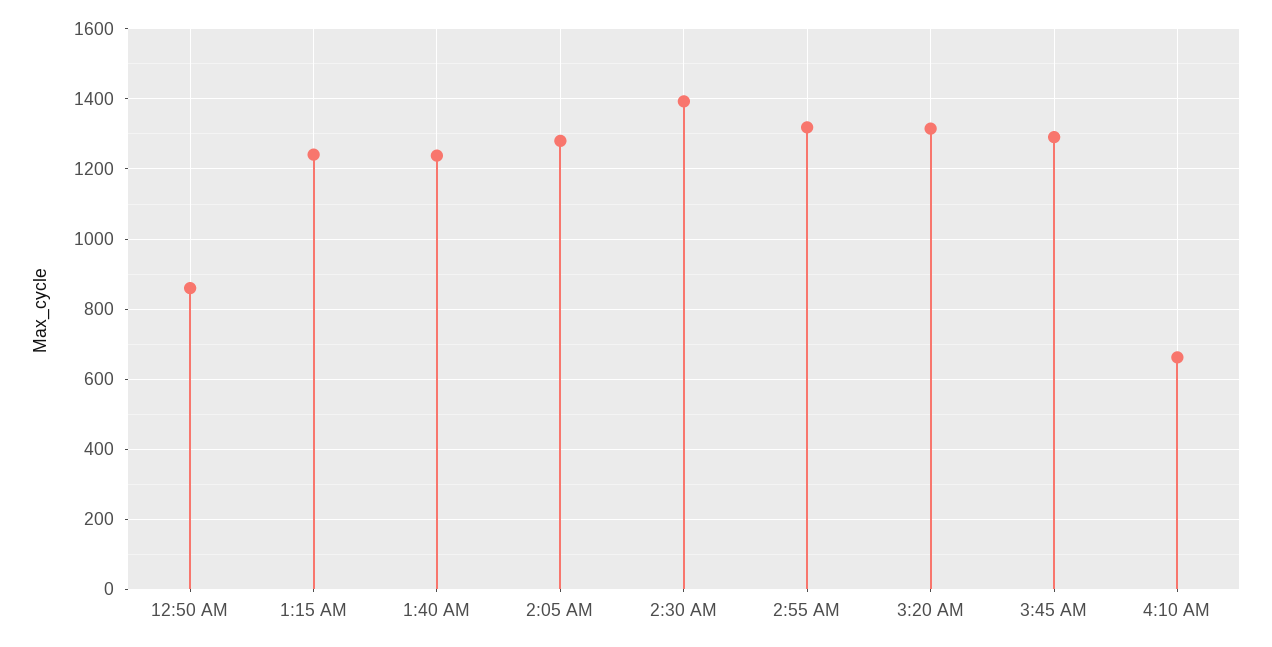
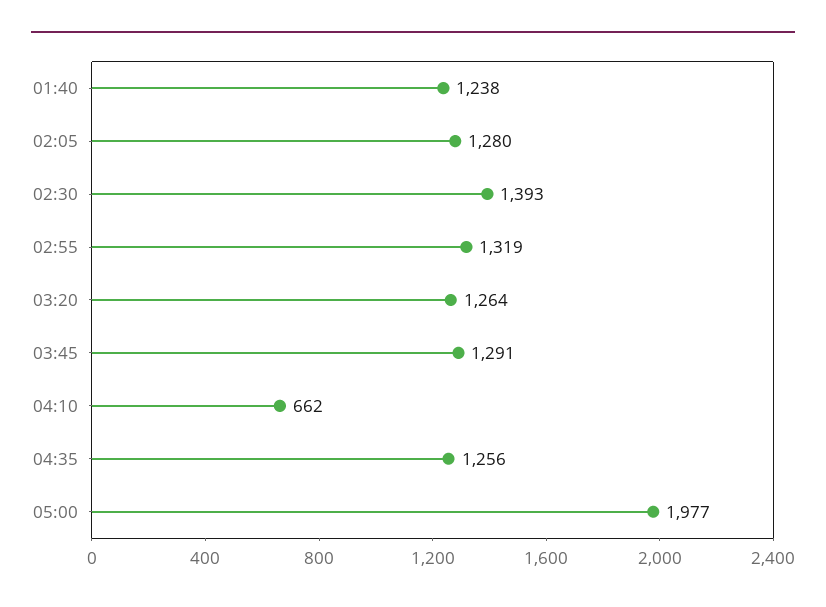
12:50 AM: 860 -> none
1:15 AM: 1240 -> none
3:20 AM: 1320 -> 1264
04:35: none -> 1256
05:00: none -> 1977

